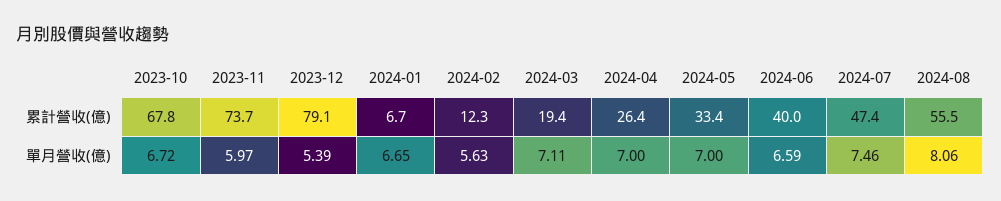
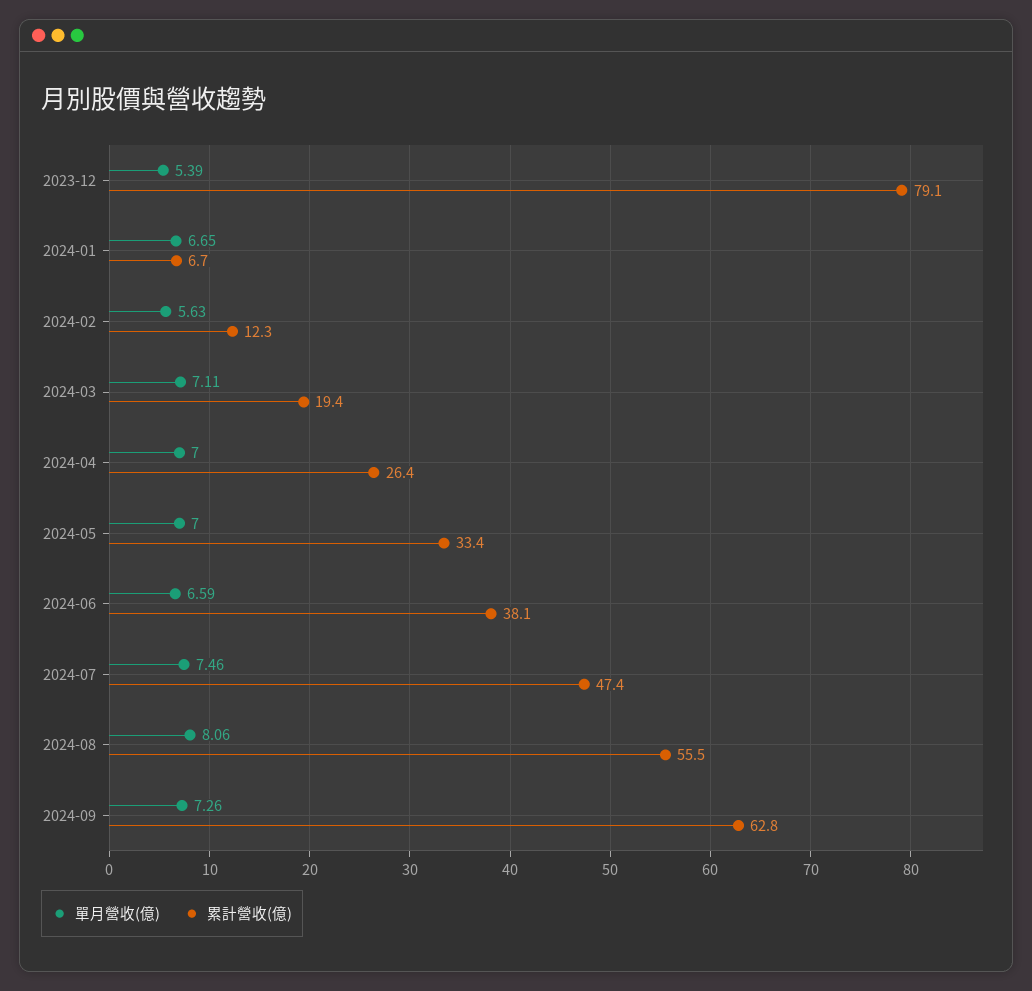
累計營收(億), 2023-10: 67.8 -> none
累計營收(億), 2023-11: 73.7 -> none
累計營收(億), 2024-06: 40 -> 38.1
單月營收(億), 2023-10: 6.72 -> none
單月營收(億), 2023-11: 5.97 -> none
單月營收(億), 2024-09: none -> 7.26
累計營收(億), 2024-09: none -> 62.8

